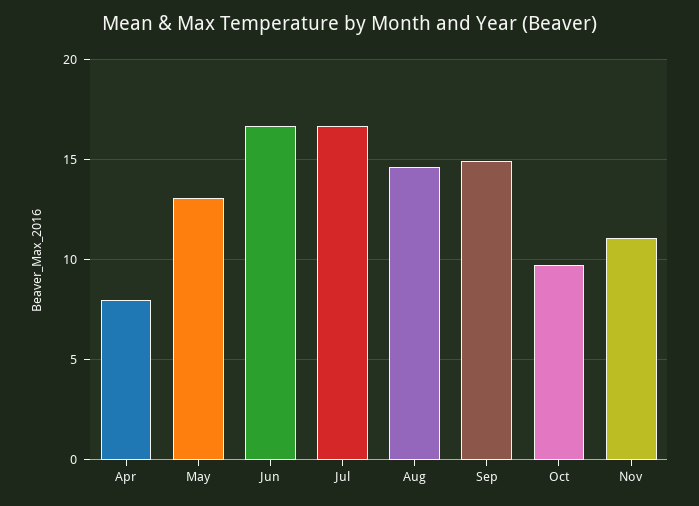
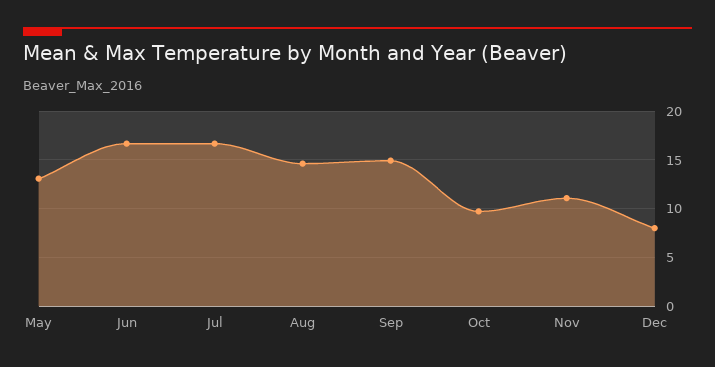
Apr: 8 -> none
Dec: none -> 8

